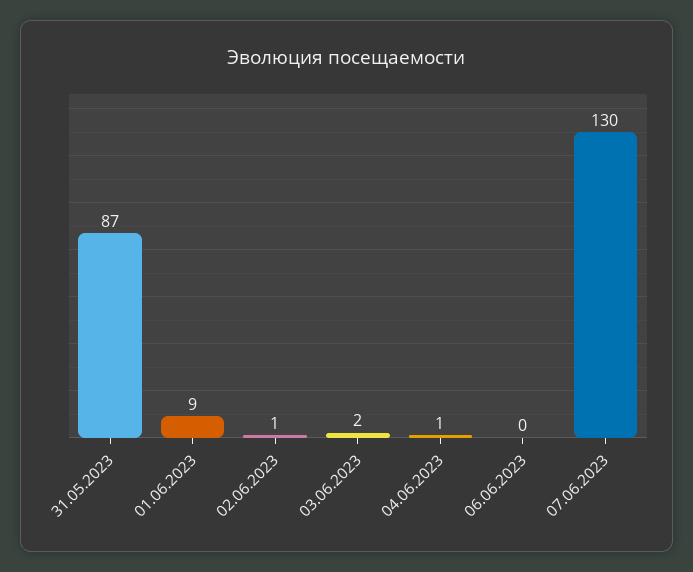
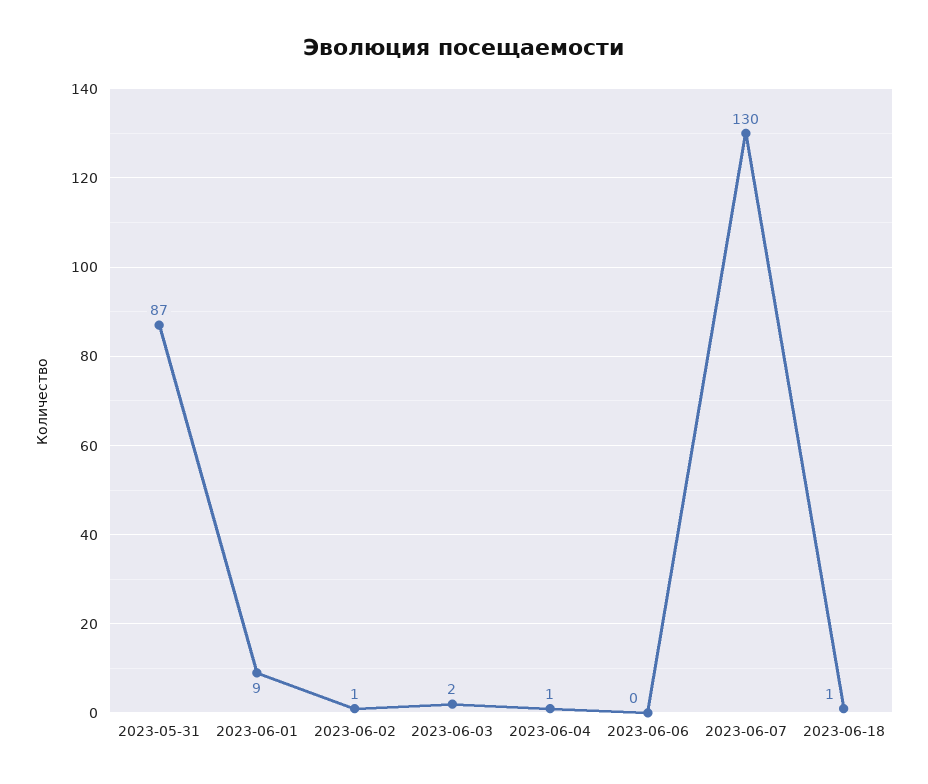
2023-06-18: none -> 1

